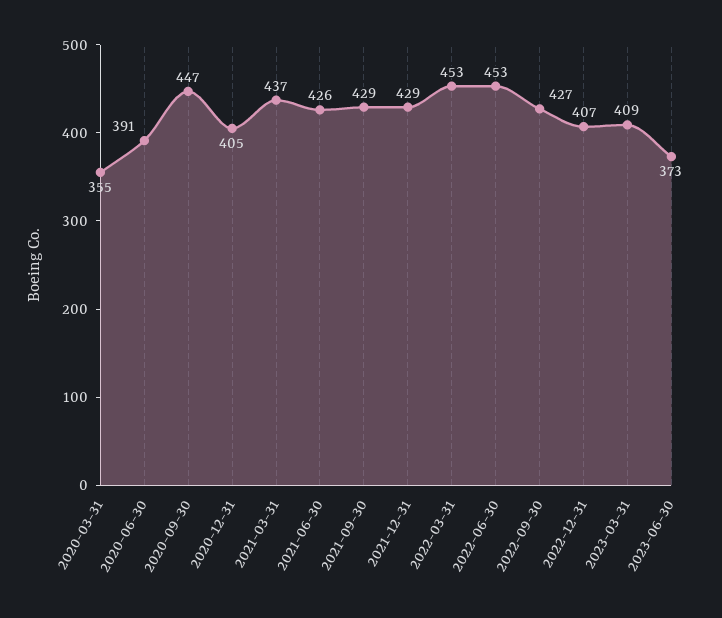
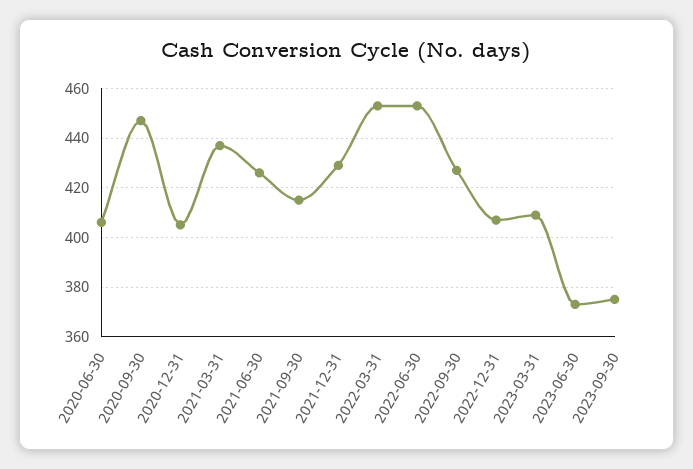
2020-03-31: 355 -> none
2020-06-30: 391 -> 405
2021-09-30: 429 -> 415
2023-09-30: none -> 375

